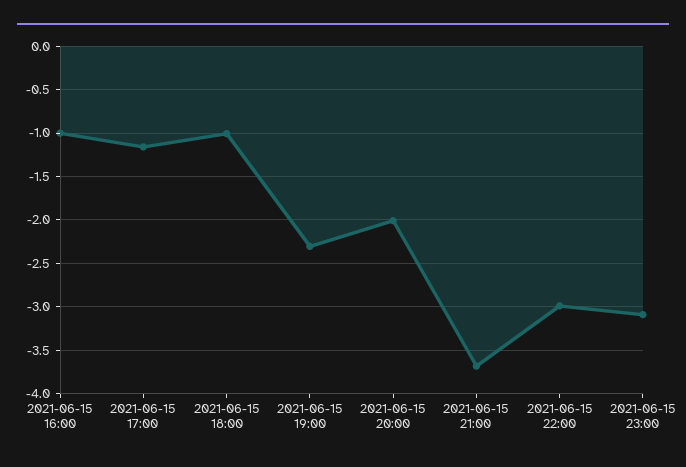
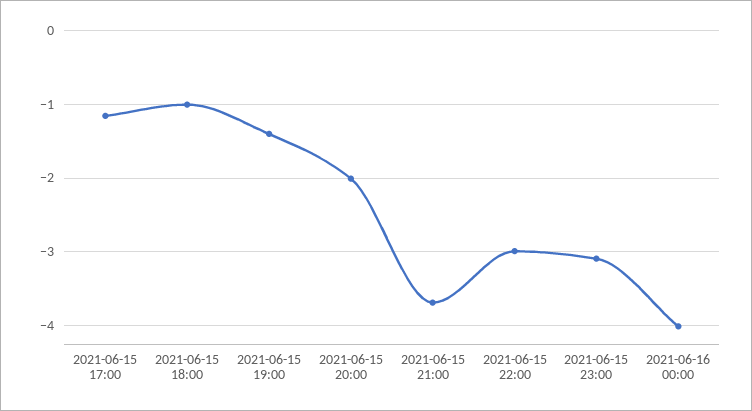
2021-06-15 16:00: -1 -> none
2021-06-15 19:00: -2.3 -> -1.4
2021-06-16 00:00: none -> -4

